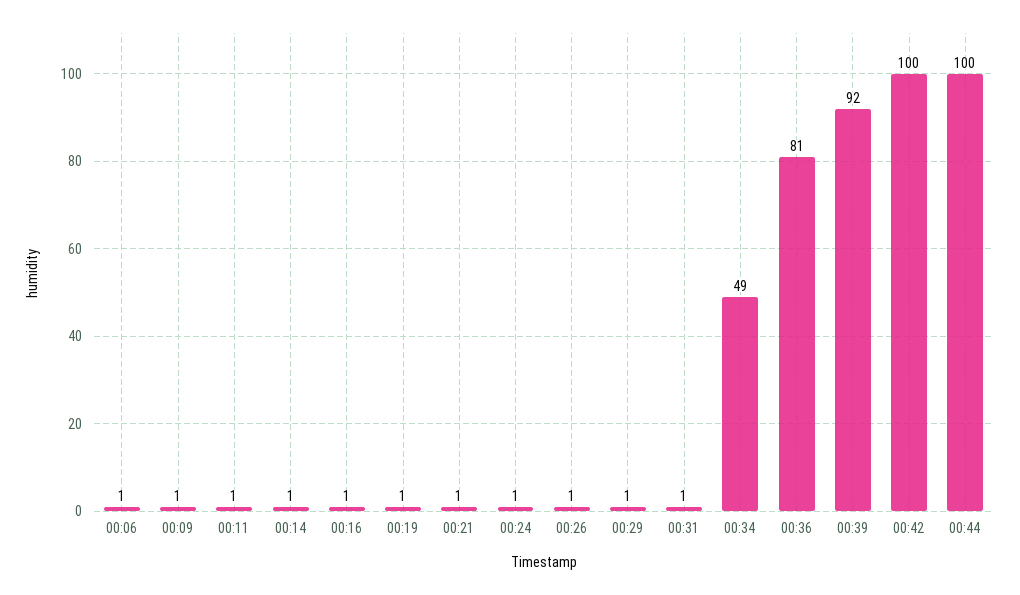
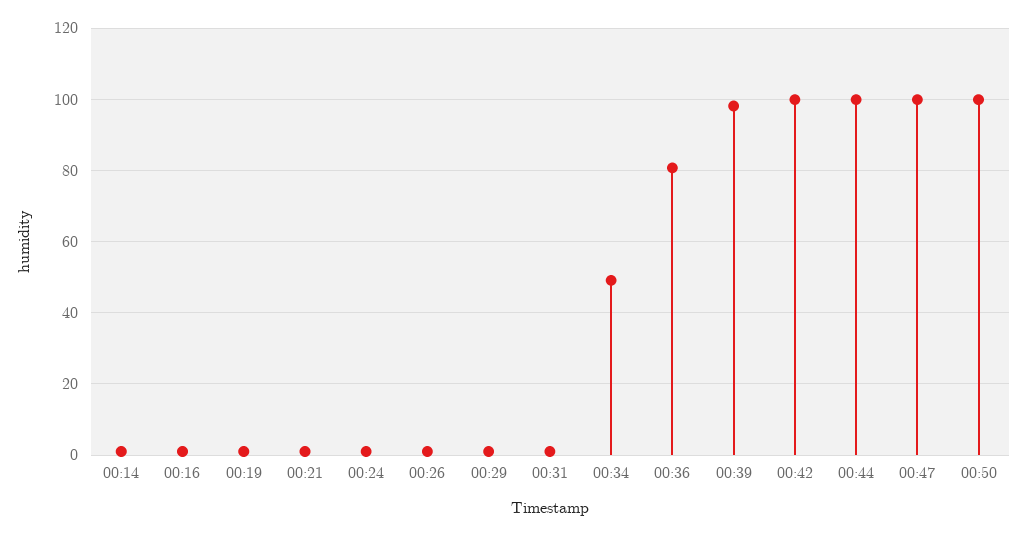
00:06: 1 -> none
00:09: 1 -> none
00:11: 1 -> none
00:39: 92 -> 98
00:47: none -> 100
00:50: none -> 100

